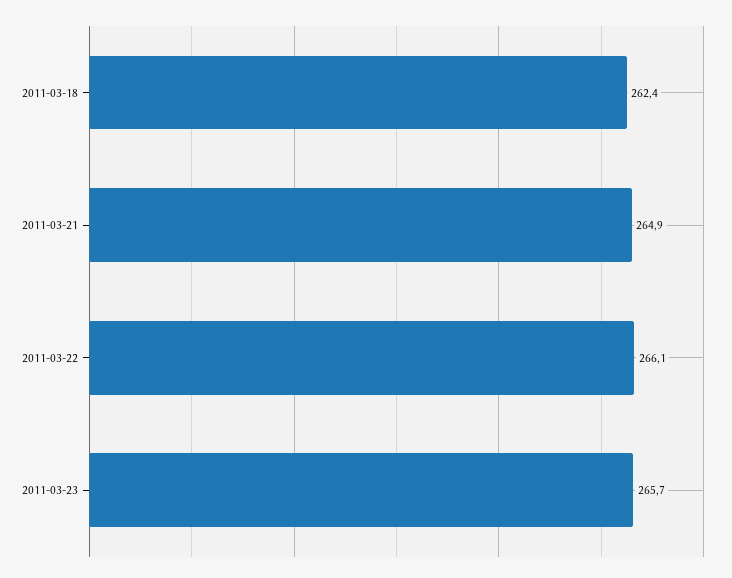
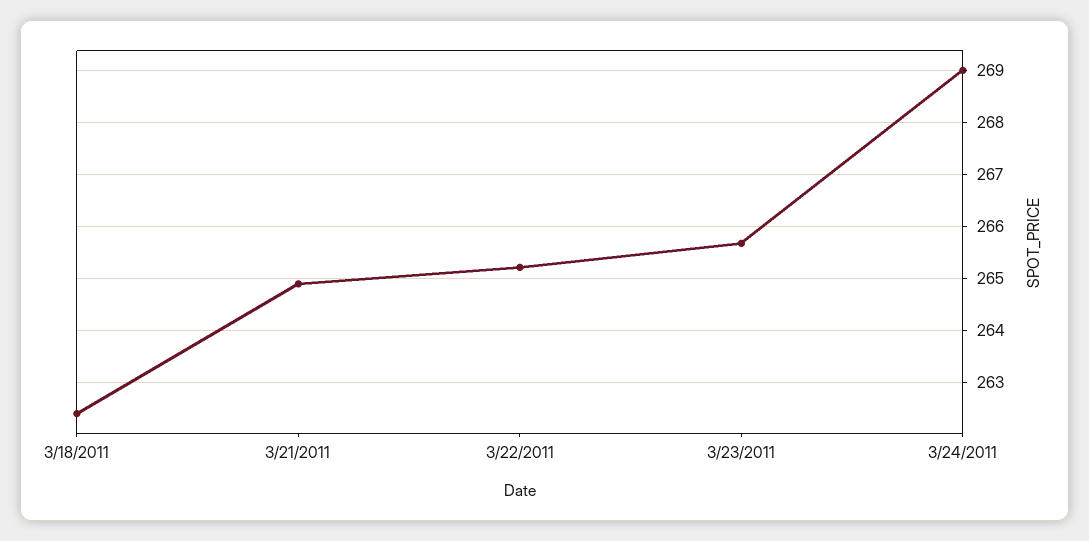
2011-03-22: 266.1 -> 265.2
3/24/2011: none -> 269

